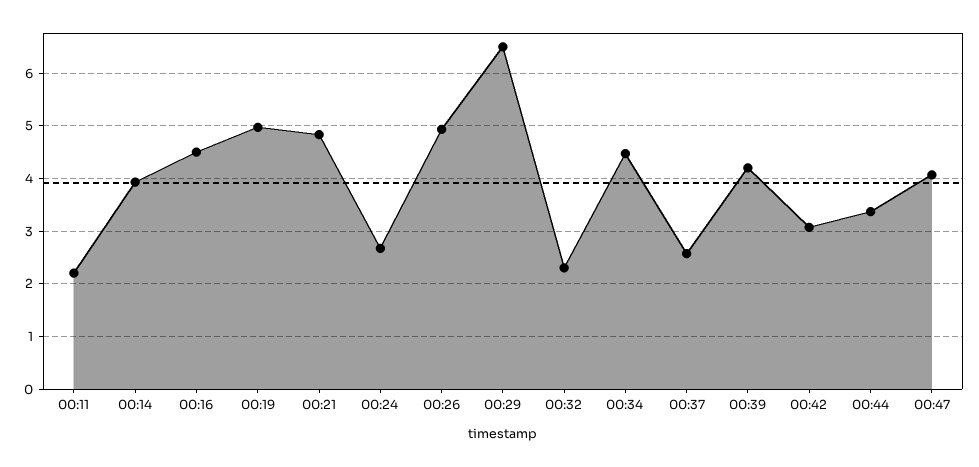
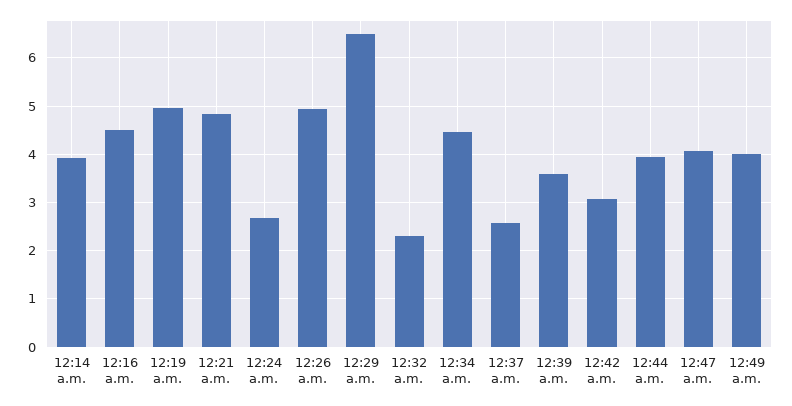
00:11: 2.2 -> none
00:39: 4.2 -> 3.6
00:44: 3.4 -> 4
12:49 a.m.: none -> 4

